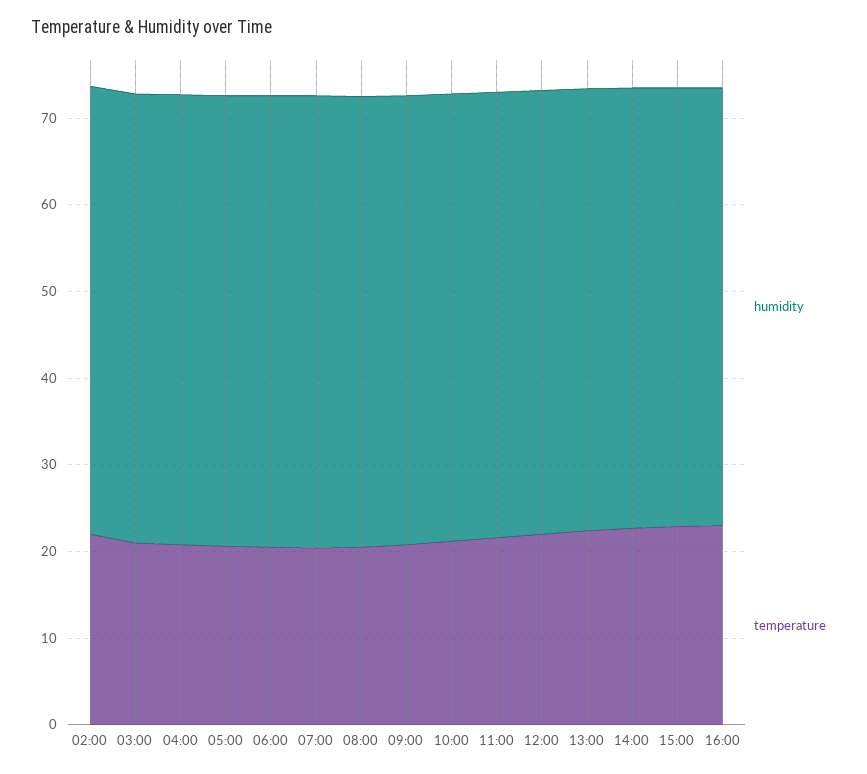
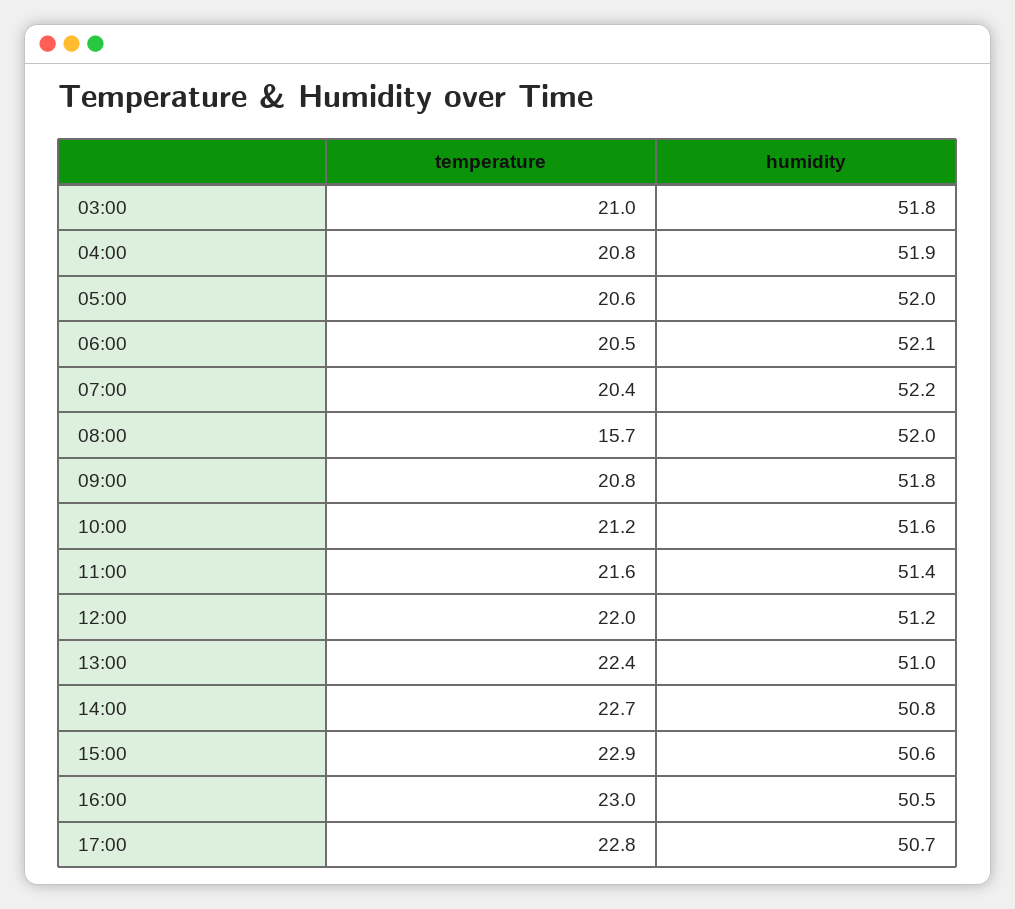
humidity, 02:00: 52 -> none
temperature, 02:00: 22 -> none
temperature, 08:00: 20 -> 15.7
temperature, 17:00: none -> 22.8
humidity, 17:00: none -> 50.7

